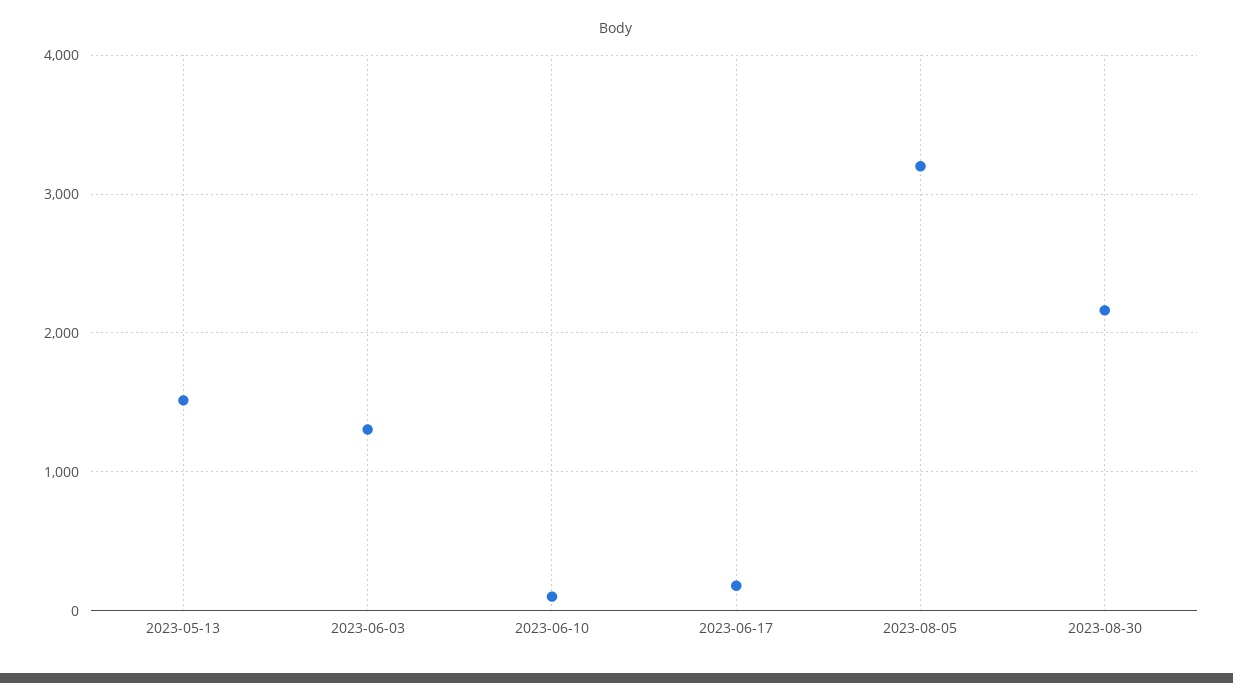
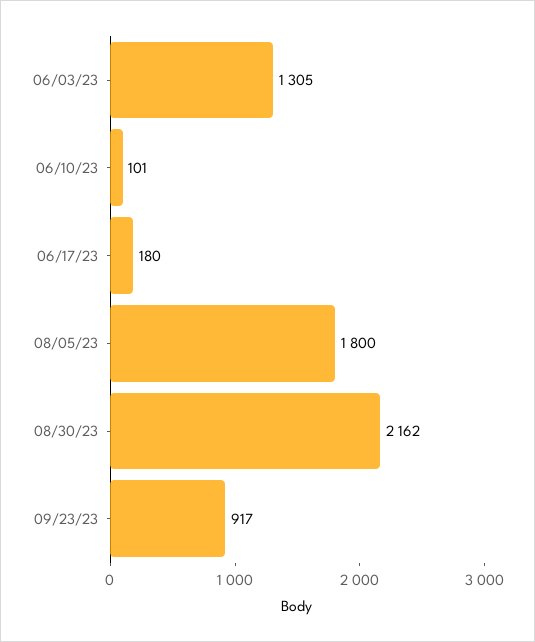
2023-05-13: 1500 -> none
2023-08-05: 3200 -> 1800
09/23/23: none -> 917

